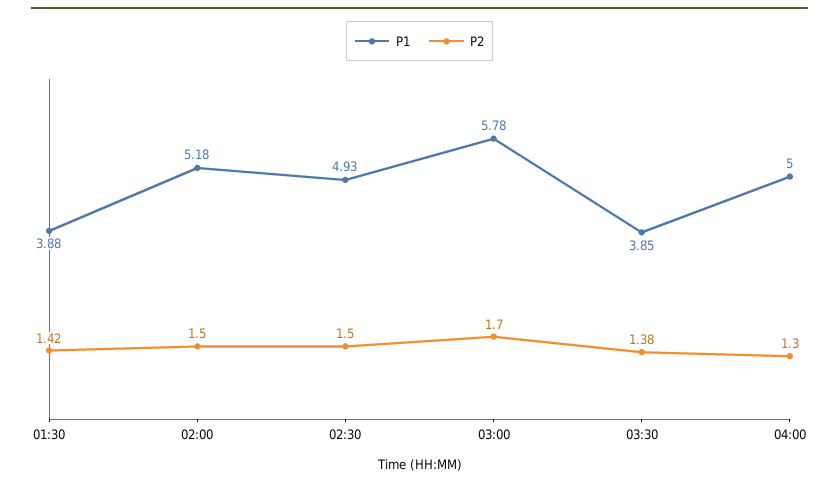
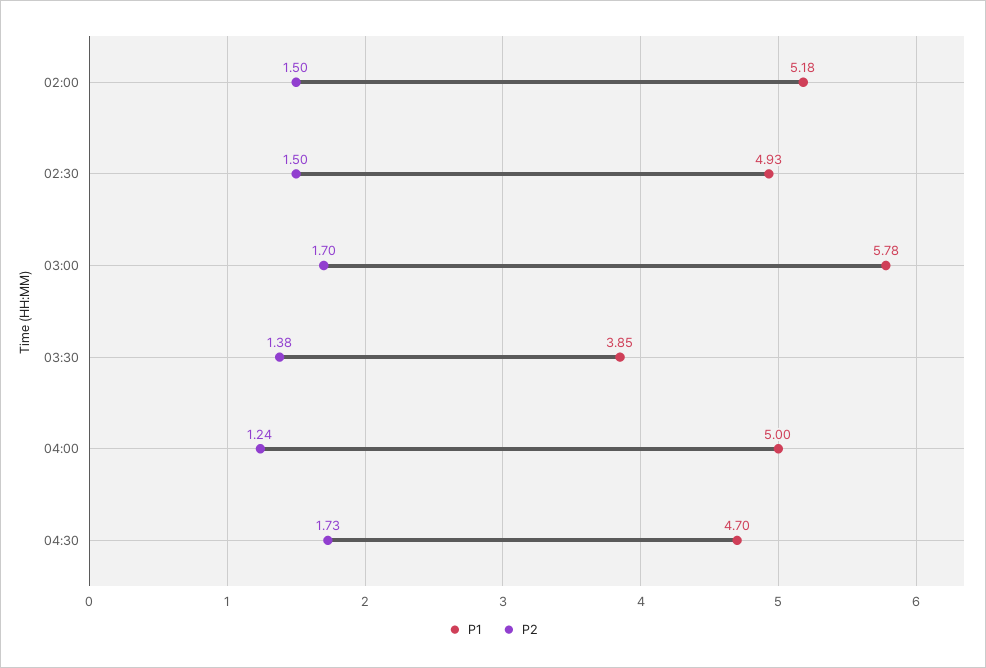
P1, 01:30: 3.88 -> none
P2, 01:30: 1.42 -> none
P2, 04:00: 1.3 -> 1.24
P1, 04:30: none -> 4.7
P2, 04:30: none -> 1.73

